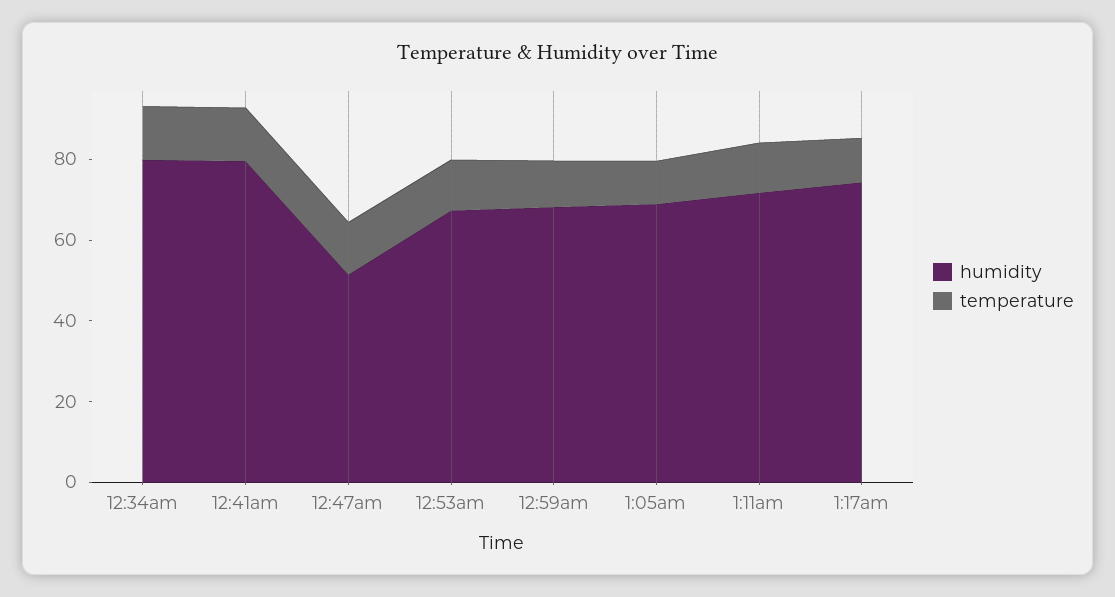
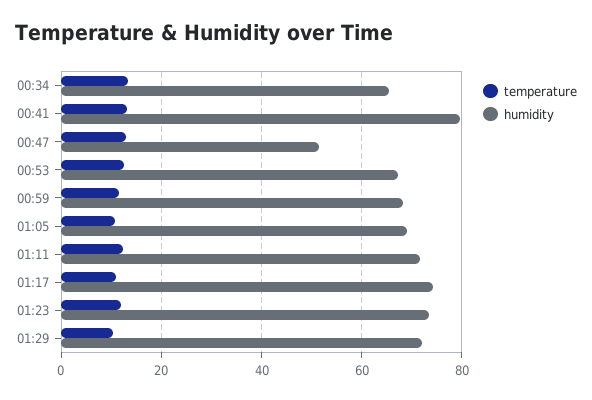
humidity, 12:34am: 80 -> 66
temperature, 01:23: none -> 12
humidity, 01:23: none -> 74
temperature, 01:29: none -> 10
humidity, 01:29: none -> 72

